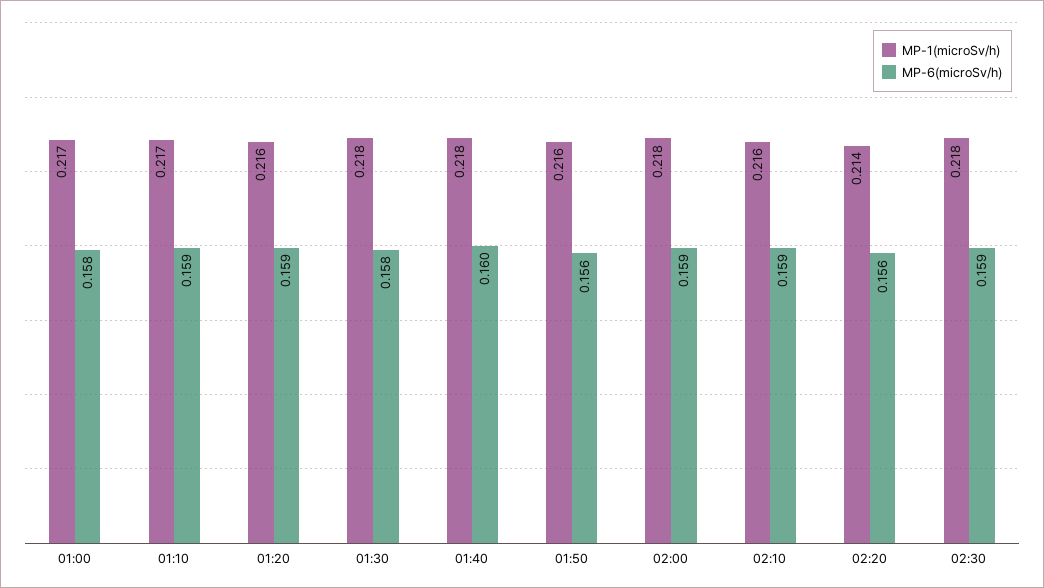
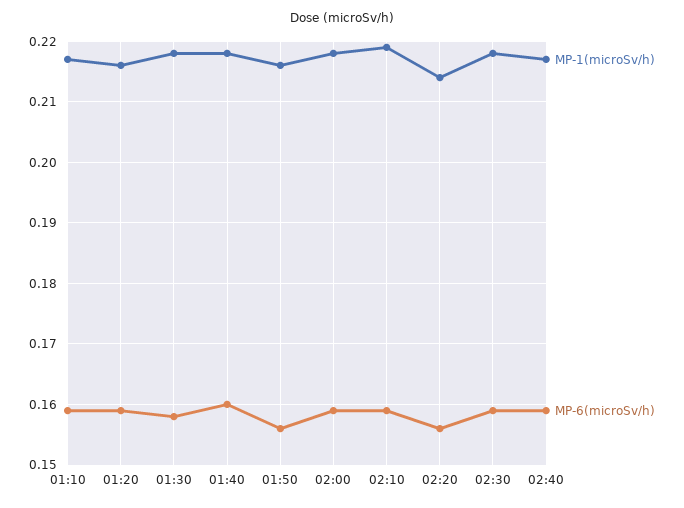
MP-1(microSv/h), 01:00: 0.217 -> none
MP-6(microSv/h), 01:00: 0.158 -> none
MP-1(microSv/h), 02:10: 0.216 -> 0.219
MP-1(microSv/h), 02:40: none -> 0.217
MP-6(microSv/h), 02:40: none -> 0.159

